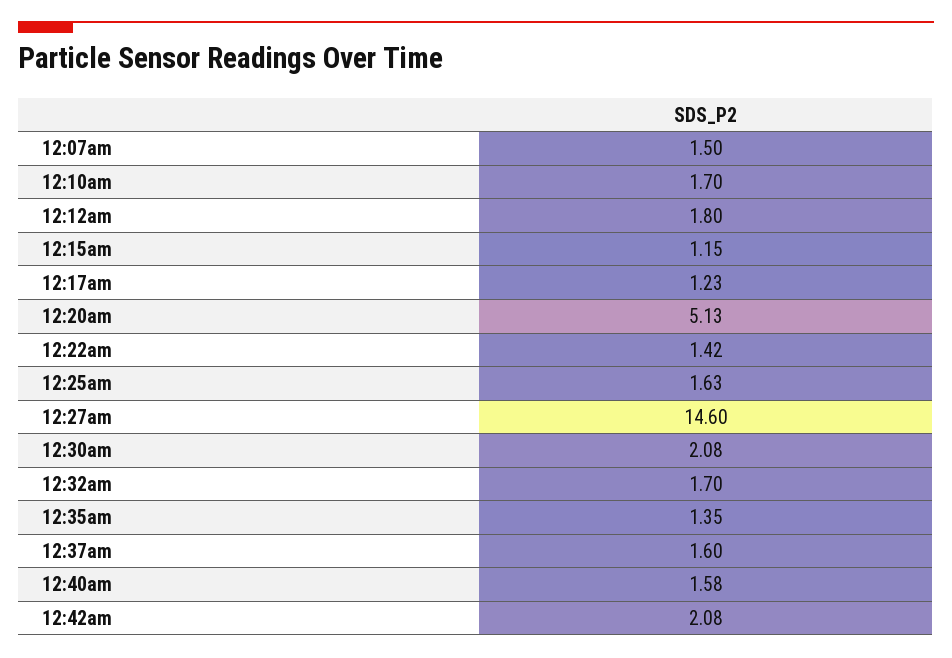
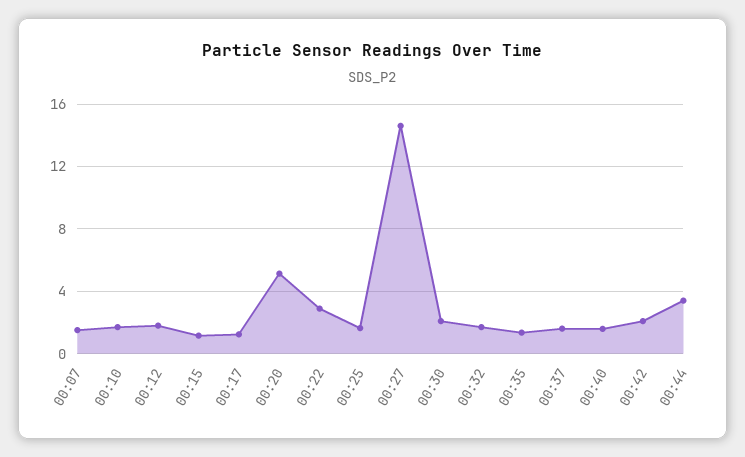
12:22am: 1.42 -> 3
00:44: none -> 3.5

